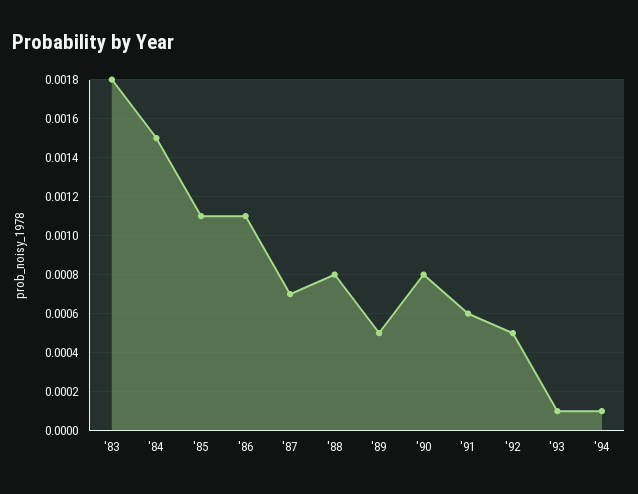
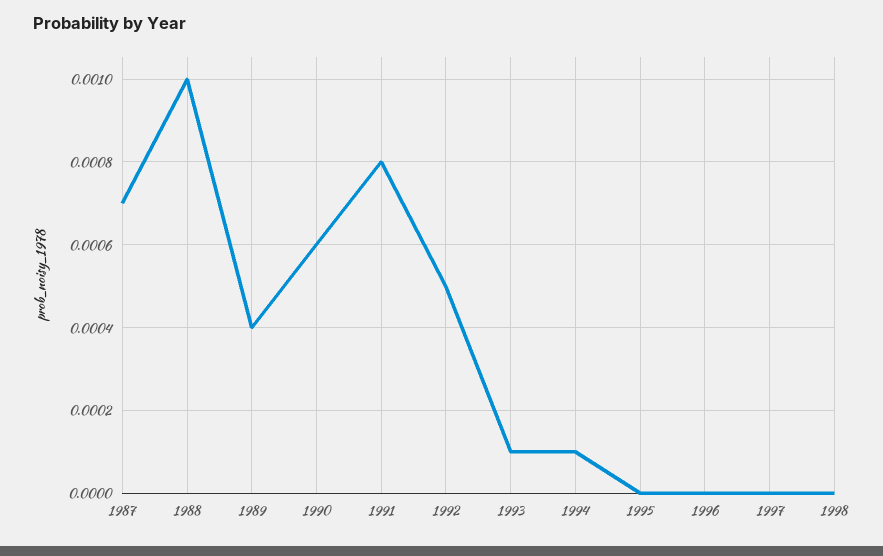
'83: 0.0018 -> none
'84: 0.0015 -> none
'85: 0.0011 -> none
'86: 0.0011 -> none
'88: 0.0008 -> 0.001
'89: 0.0005 -> 0.0004
'90: 0.0008 -> 0.0006
'91: 0.0006 -> 0.0008
1995: none -> 0
1996: none -> 0
1997: none -> 0
1998: none -> 0

